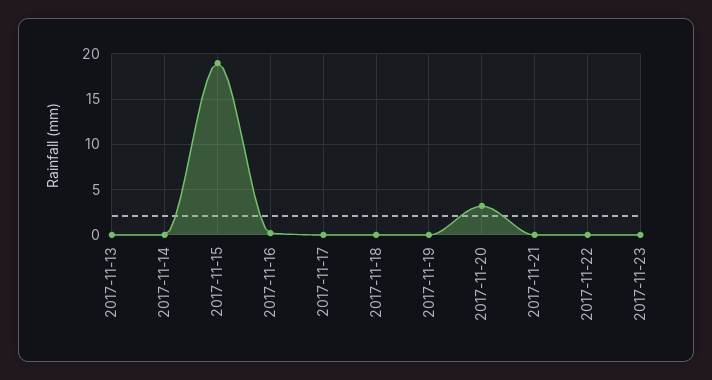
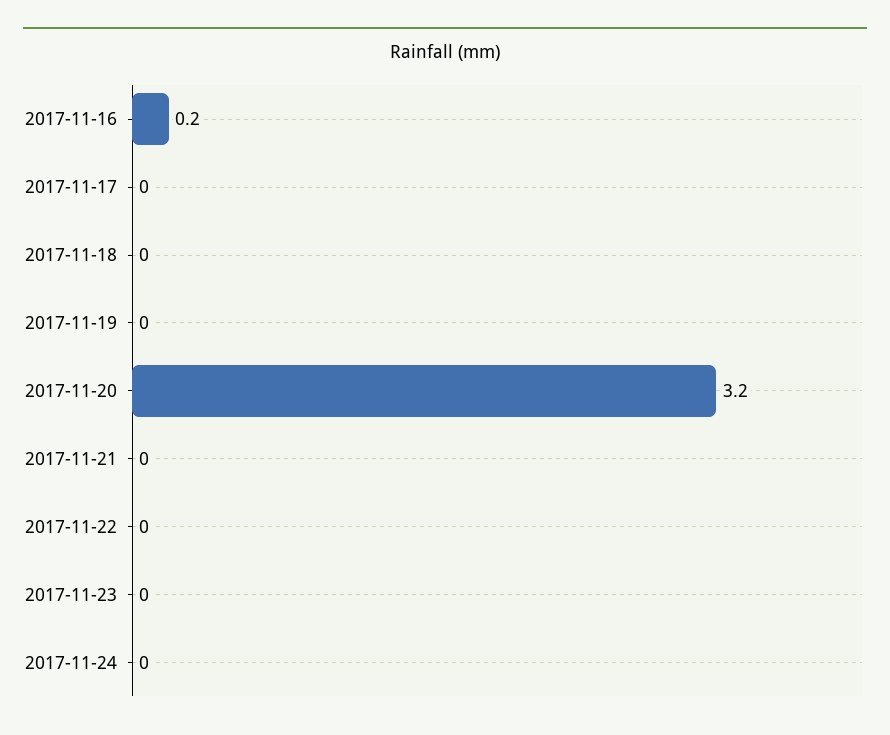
2017-11-13: 0 -> none
2017-11-14: 0 -> none
2017-11-15: 19 -> none
2017-11-24: none -> 0

